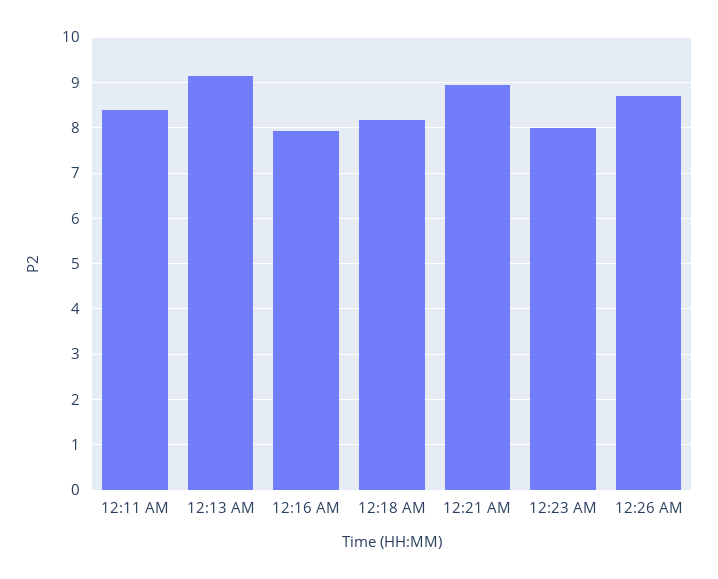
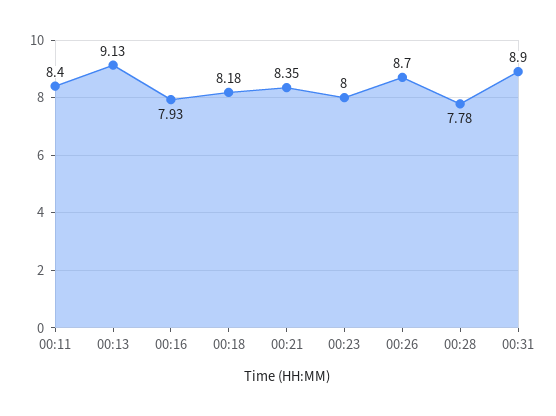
12:21 AM: 9 -> 8.35
00:28: none -> 7.78
00:31: none -> 8.9

